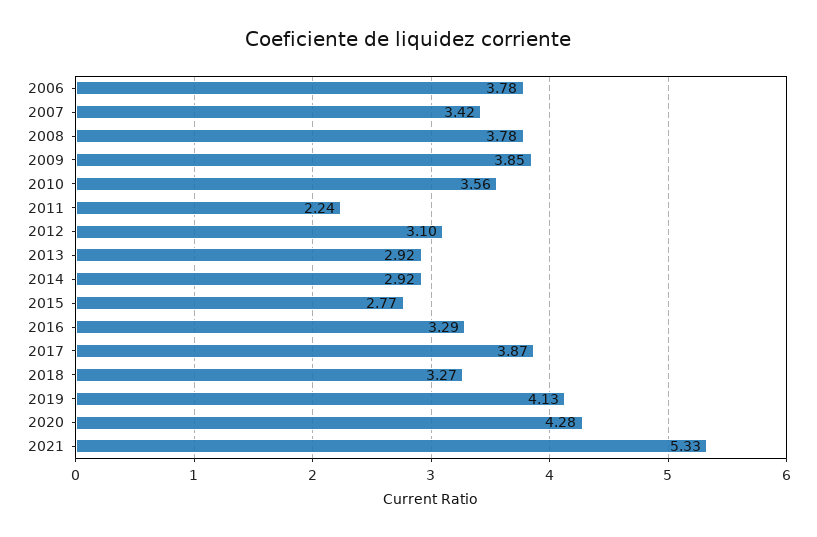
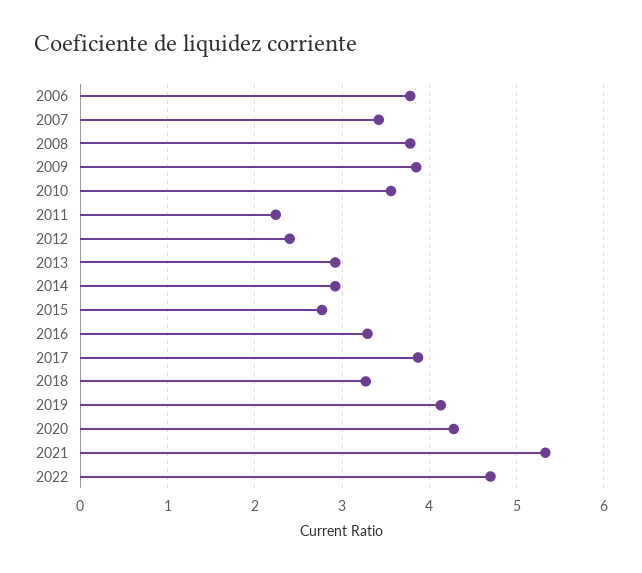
2012: 3.1 -> 2.4
2022: none -> 4.7

